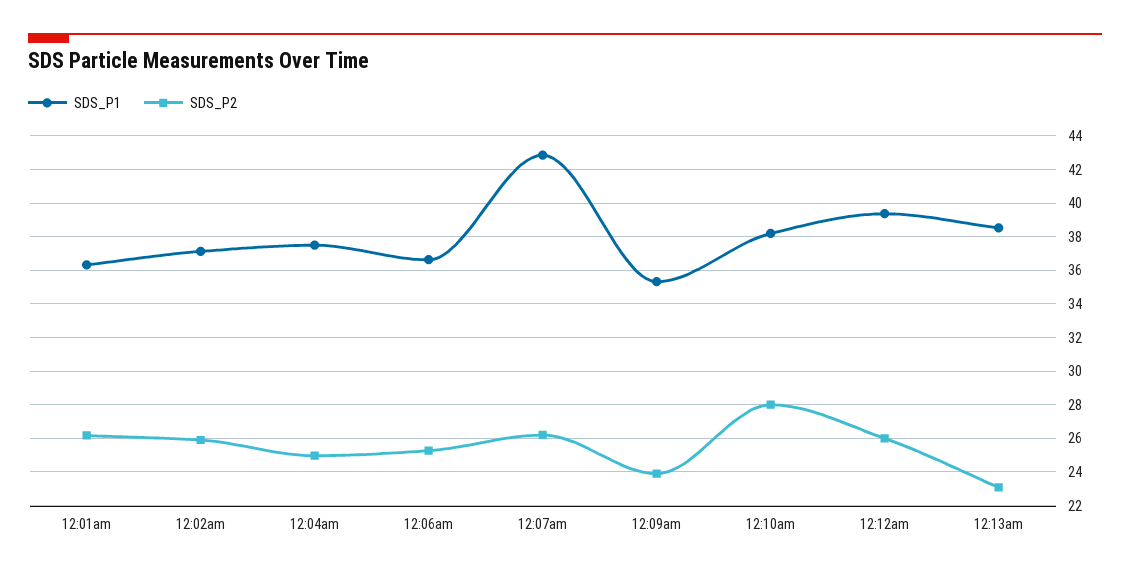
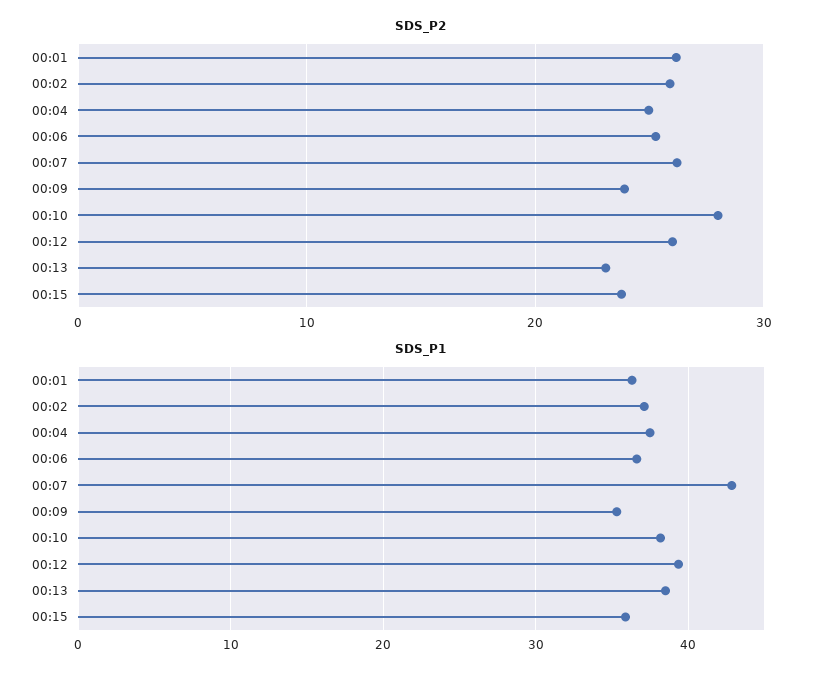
SDS_P2, 00:15: none -> 24
SDS_P1, 00:15: none -> 36

